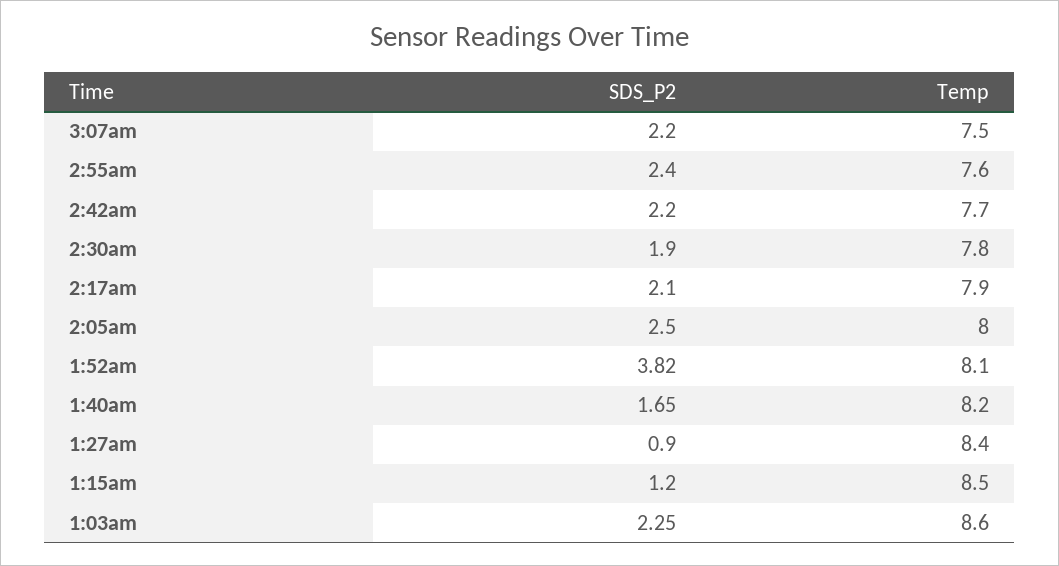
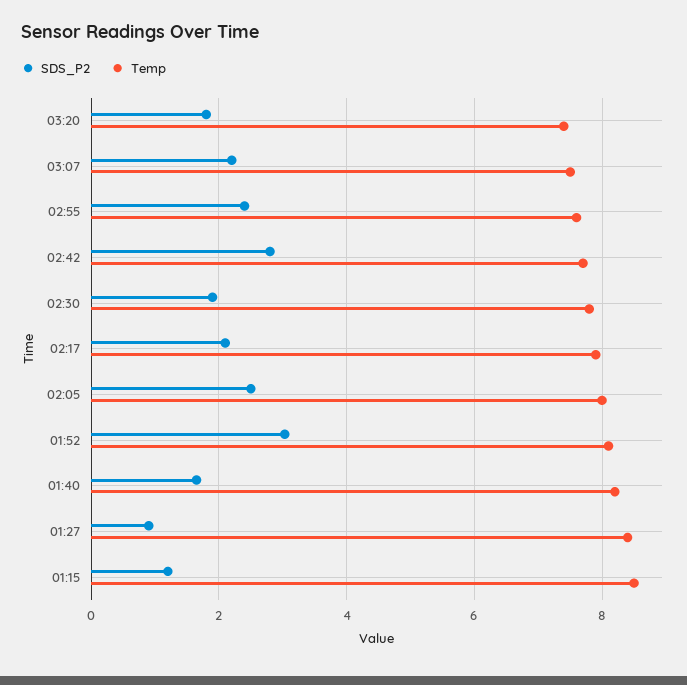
SDS_P2, 2:42am: 2.2 -> 2.8
SDS_P2, 1:52am: 3.82 -> 3
SDS_P2, 1:03am: 2.25 -> none
Temp, 1:03am: 8.6 -> none
SDS_P2, 03:20: none -> 1.8
Temp, 03:20: none -> 7.4

